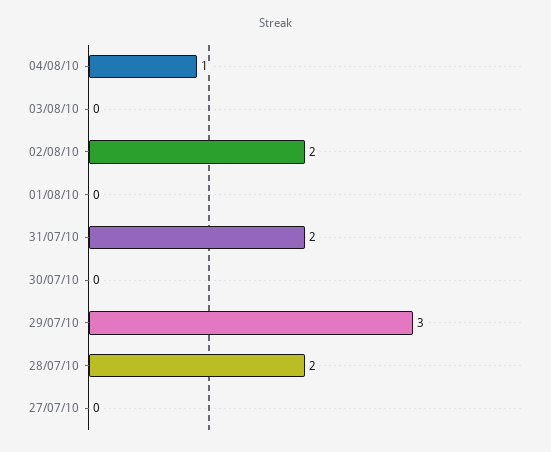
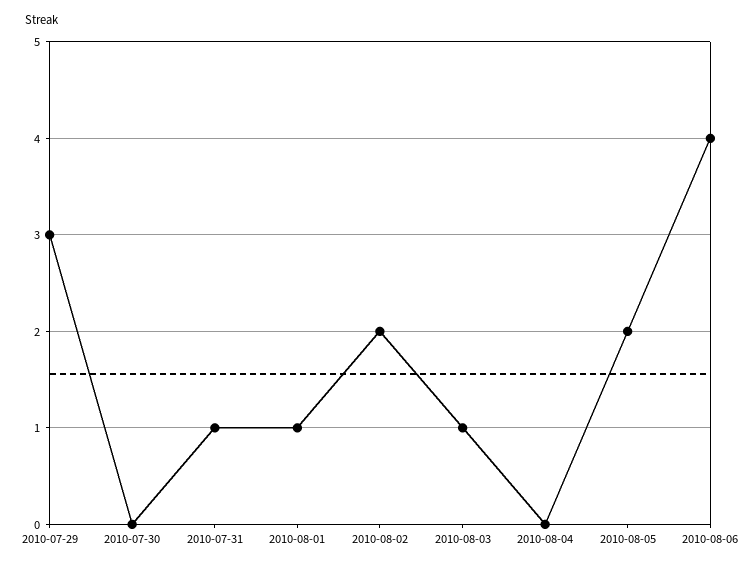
04/08/10: 1 -> 0
03/08/10: 0 -> 1
01/08/10: 0 -> 1
31/07/10: 2 -> 1
28/07/10: 2 -> none
27/07/10: 0 -> none
2010-08-05: none -> 2
2010-08-06: none -> 4

